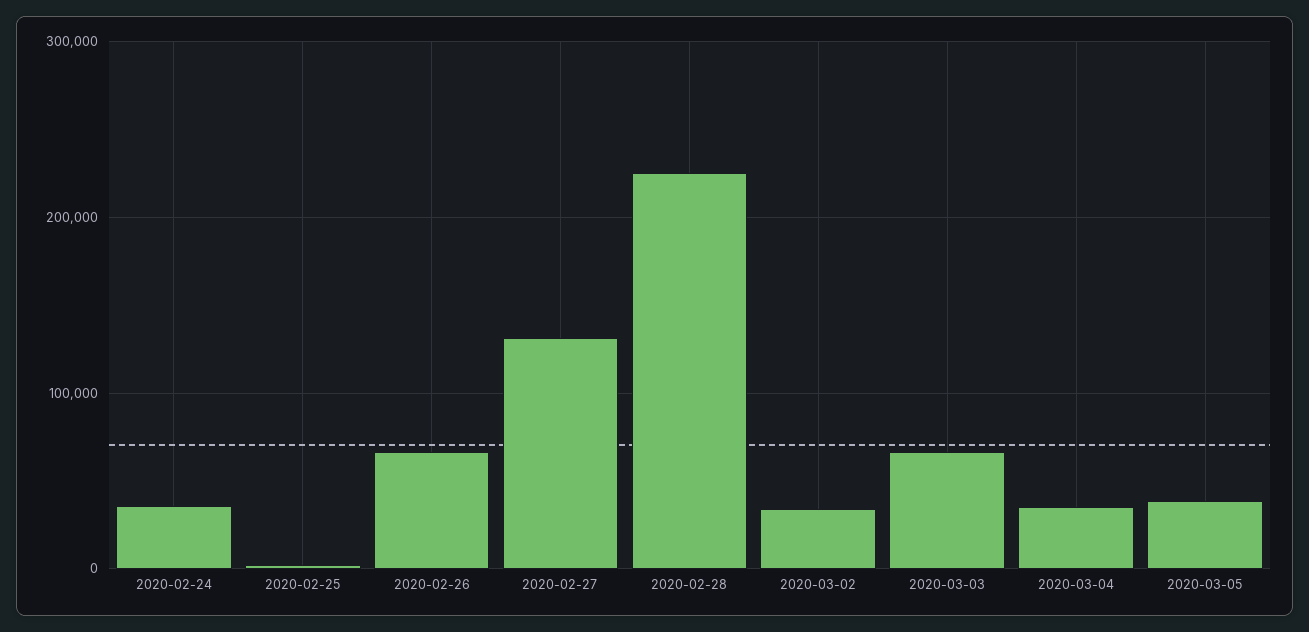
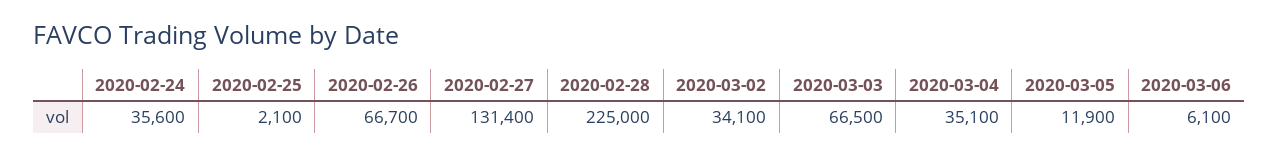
2020-03-05: 40000 -> 11900
2020-03-06: none -> 6100

